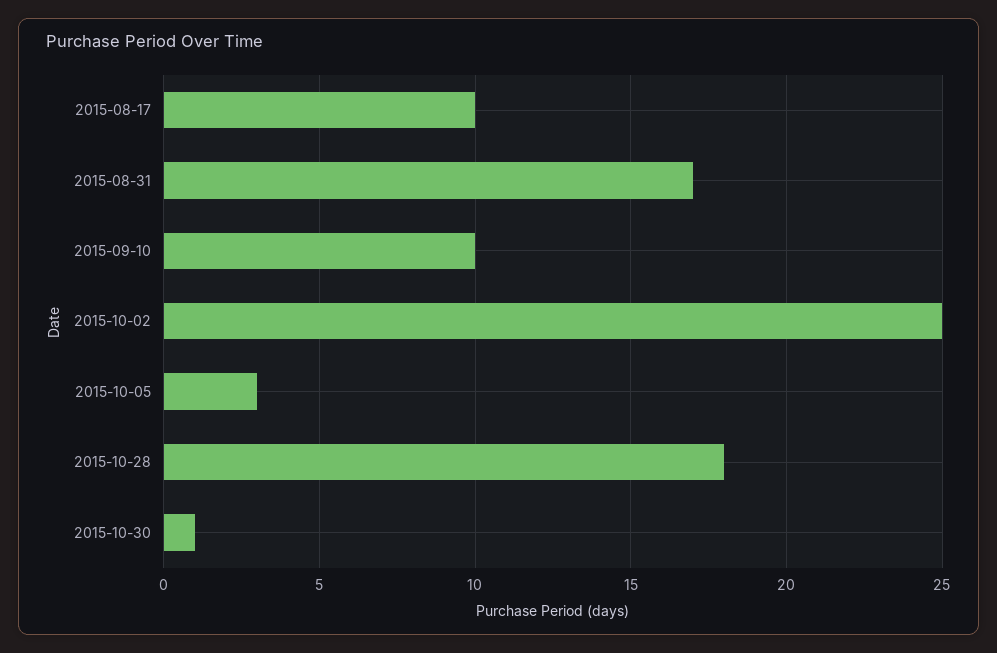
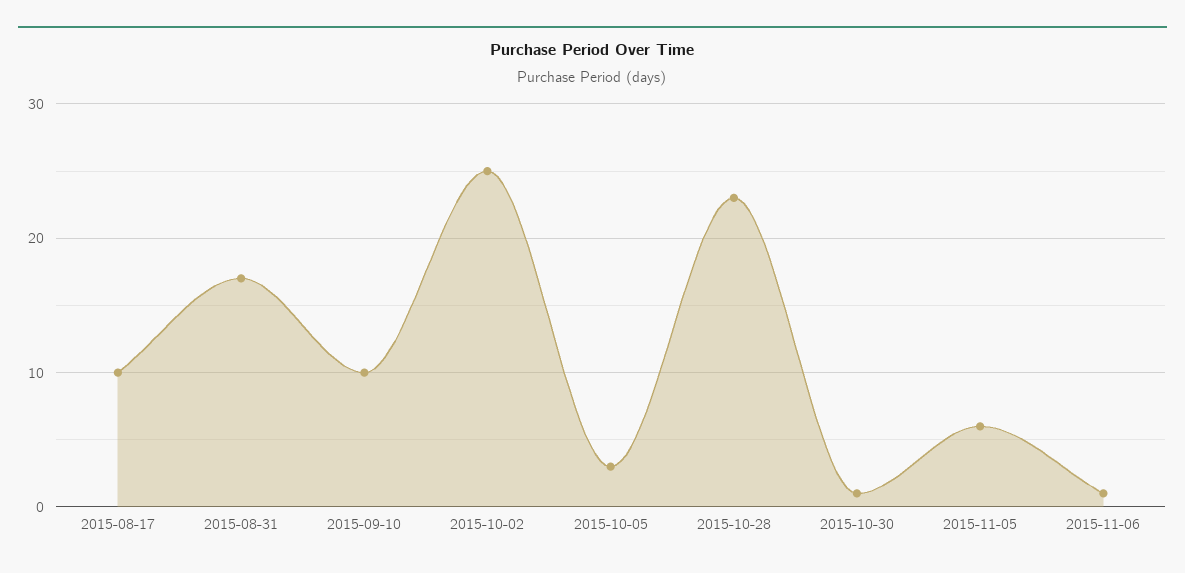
2015-10-28: 18 -> 23
2015-11-05: none -> 6
2015-11-06: none -> 1

